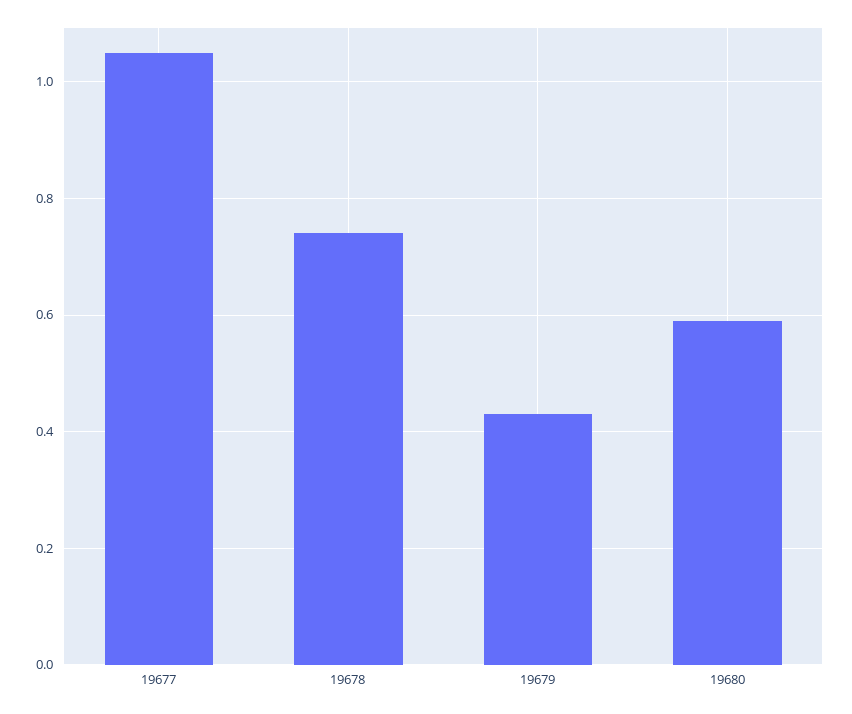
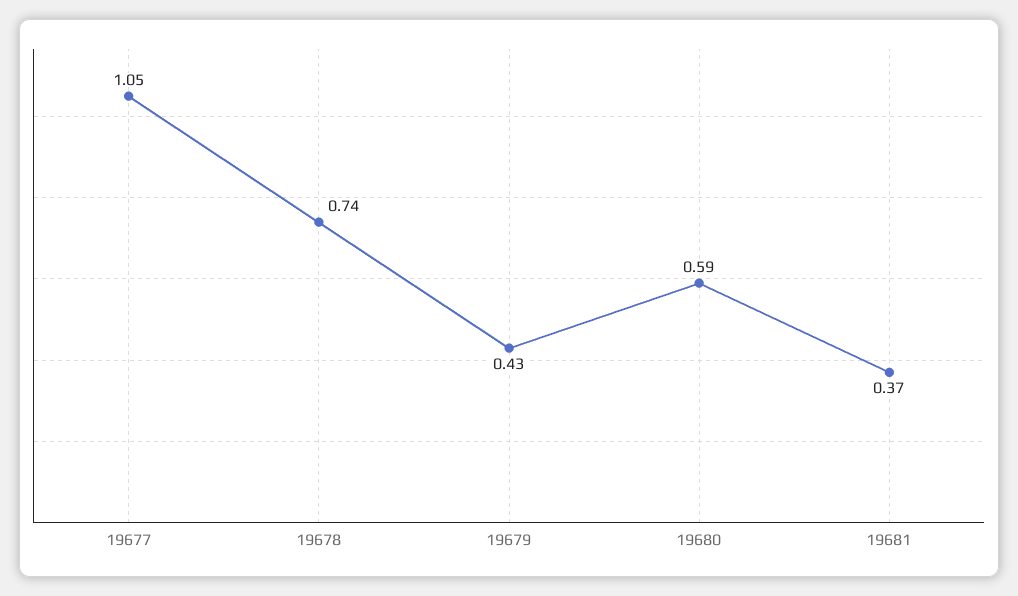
19681: none -> 0.37

